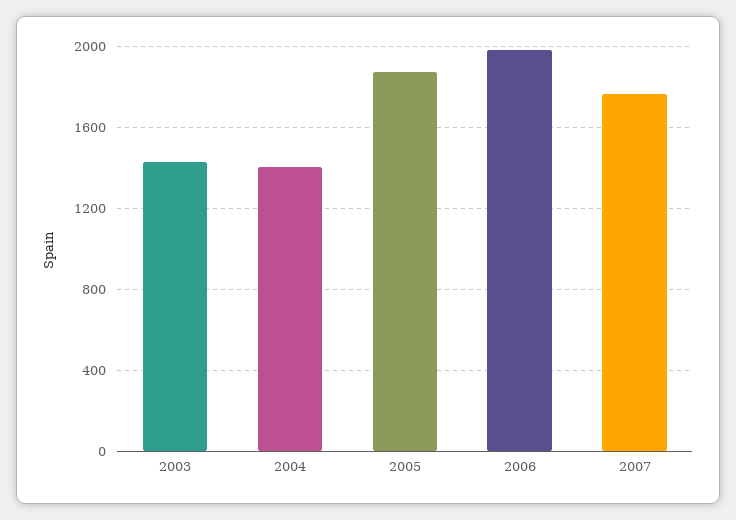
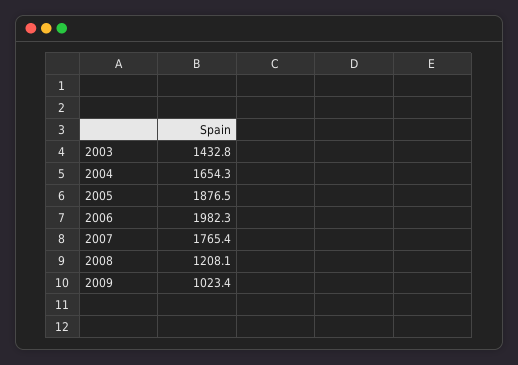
2004: 1400 -> 1654.3
2008: none -> 1208.1
2009: none -> 1023.4

